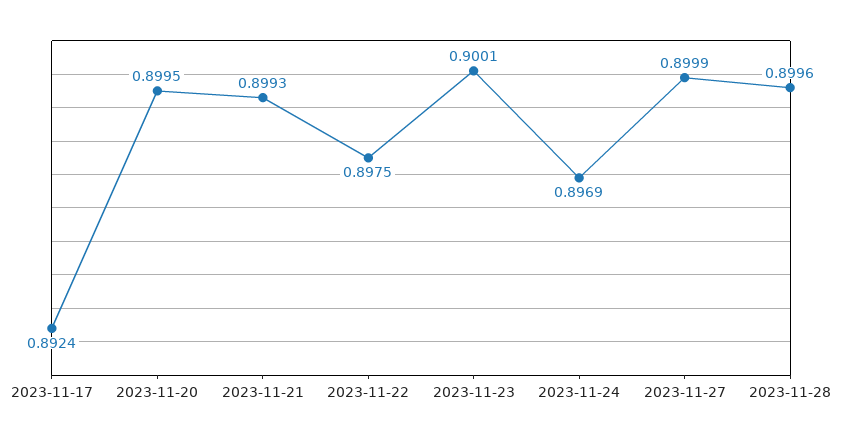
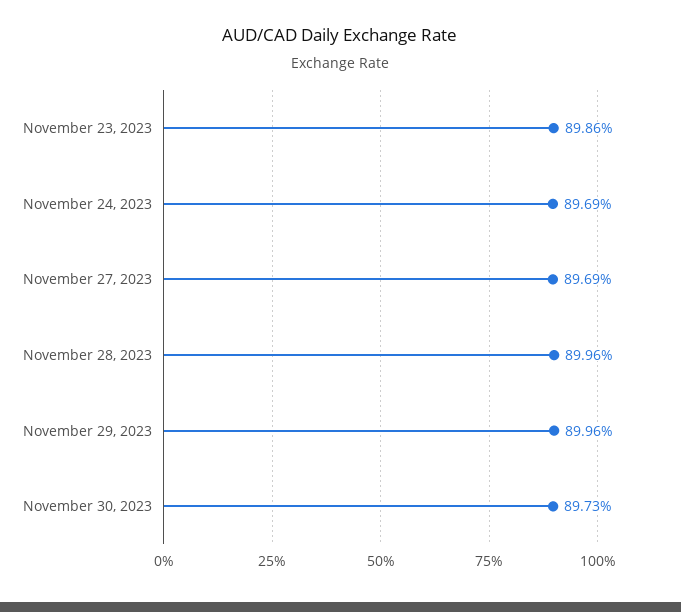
2023-11-17: 0.8924 -> none
2023-11-20: 0.8995 -> none
2023-11-21: 0.8993 -> none
2023-11-22: 0.8975 -> none
2023-11-23: 0.9001 -> 0.8986
2023-11-27: 0.8999 -> 0.8969
November 29, 2023: none -> 0.8996
November 30, 2023: none -> 0.8973

